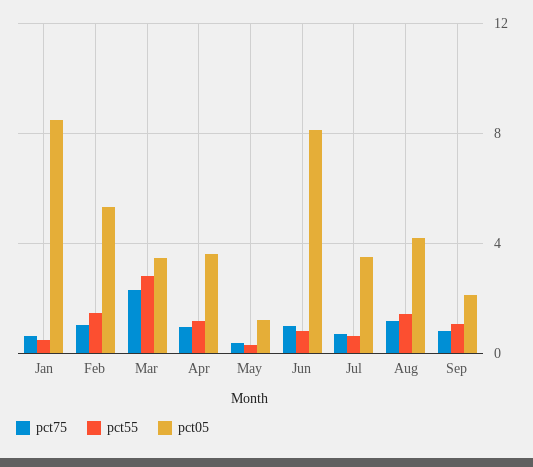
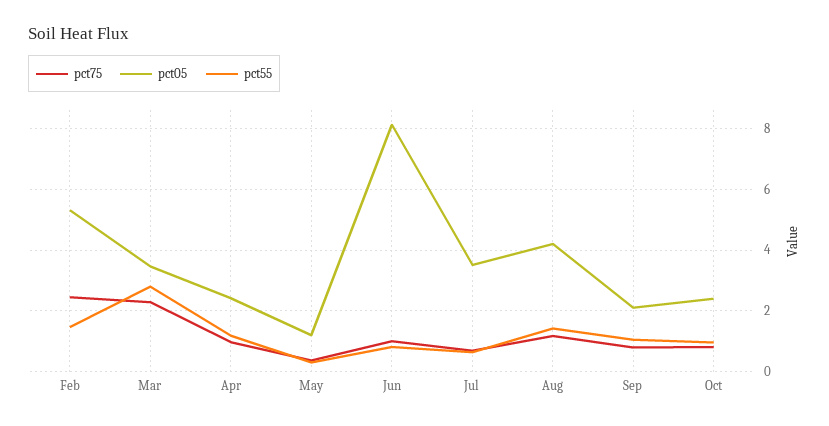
pct75, Jan: 0.5 -> none
pct55, Jan: 0.5 -> none
pct05, Jan: 8.5 -> none
pct75, Feb: 1 -> 2.4
pct05, Apr: 3.5 -> 2.4
pct75, Oct: none -> 0.8
pct05, Oct: none -> 2.4
pct55, Oct: none -> 1

